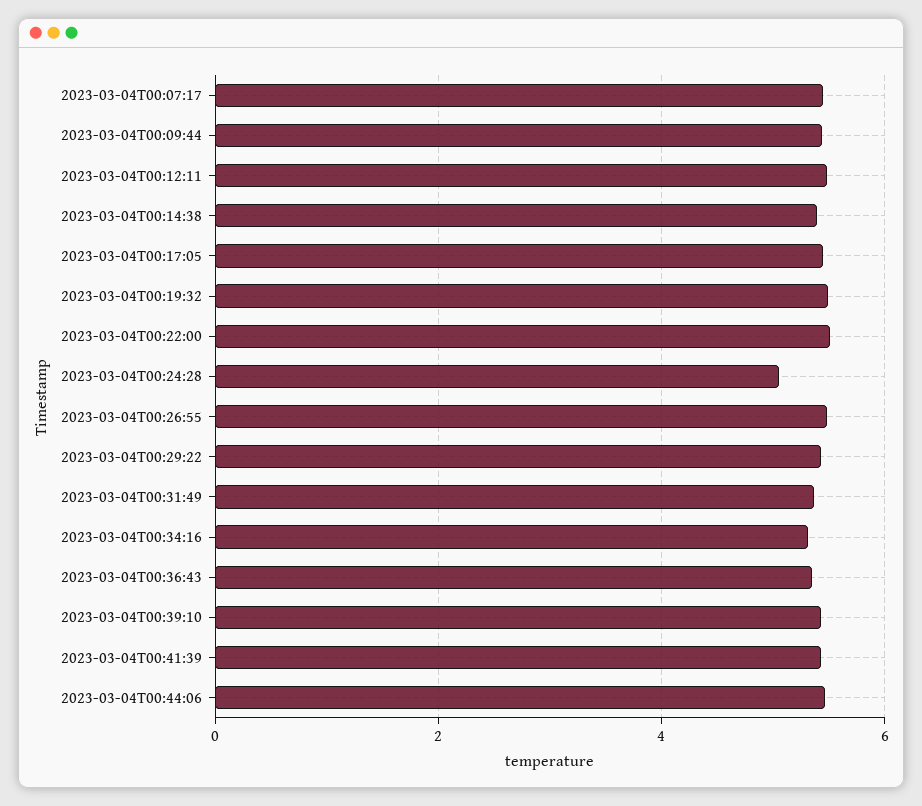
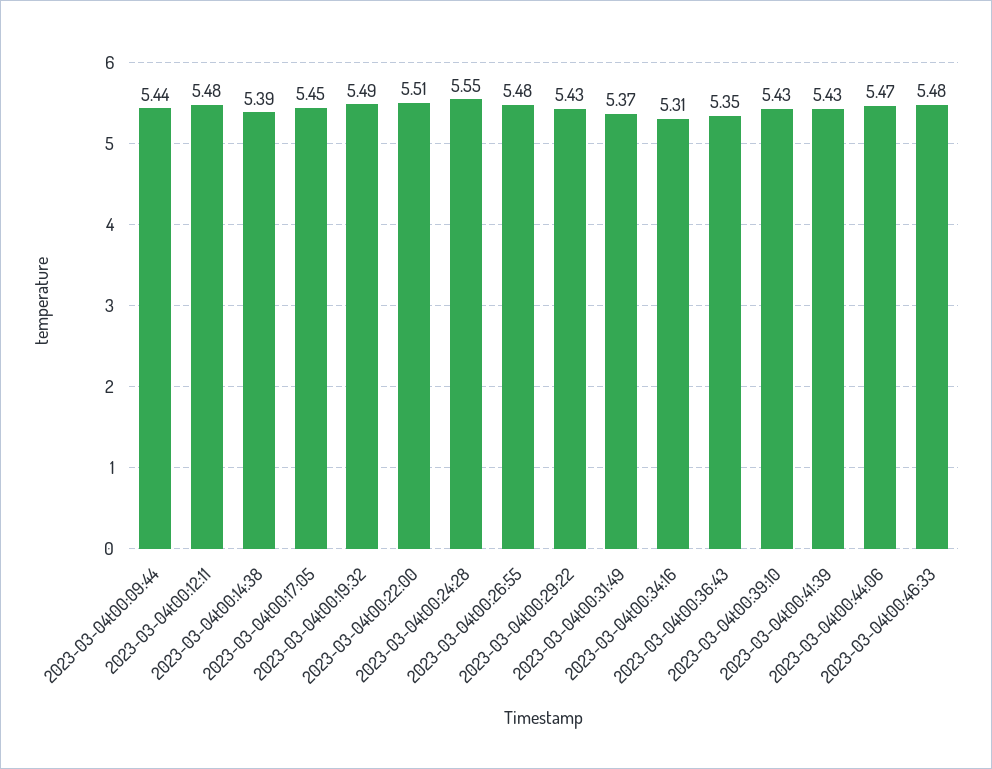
2023-03-04T00:07:17: 5.4 -> none
2023-03-04T00:24:28: 5 -> 5.55
2023-03-04t00:46:33: none -> 5.48

